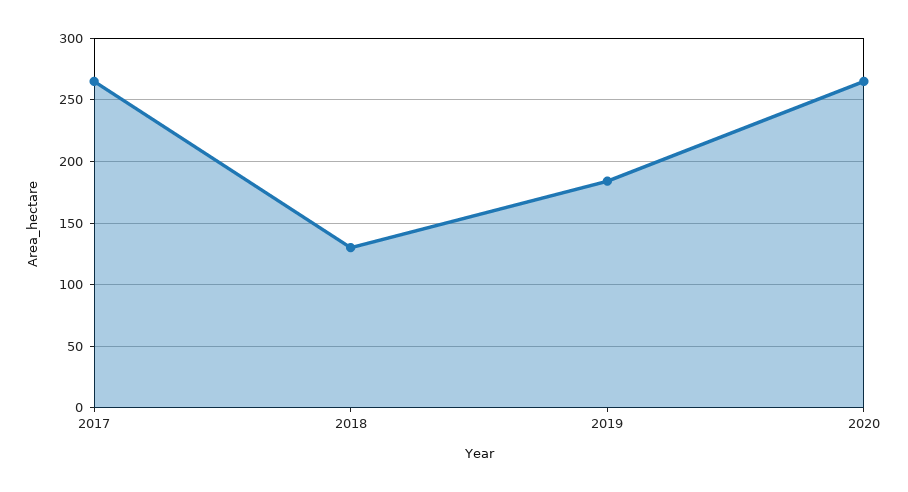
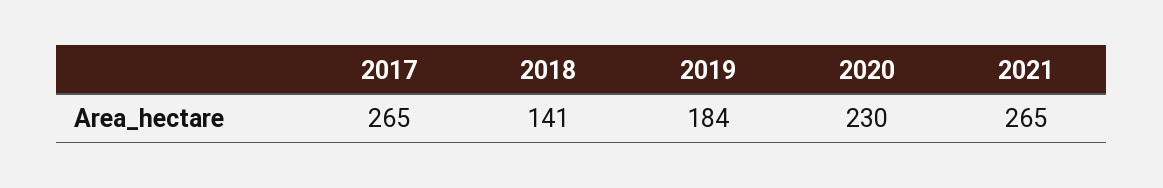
2018: 130 -> 141
2020: 265 -> 230
2021: none -> 265

